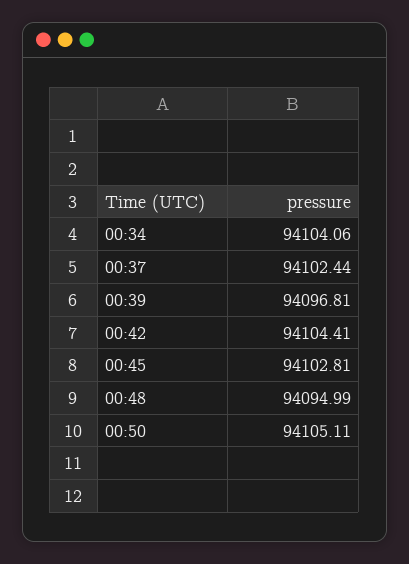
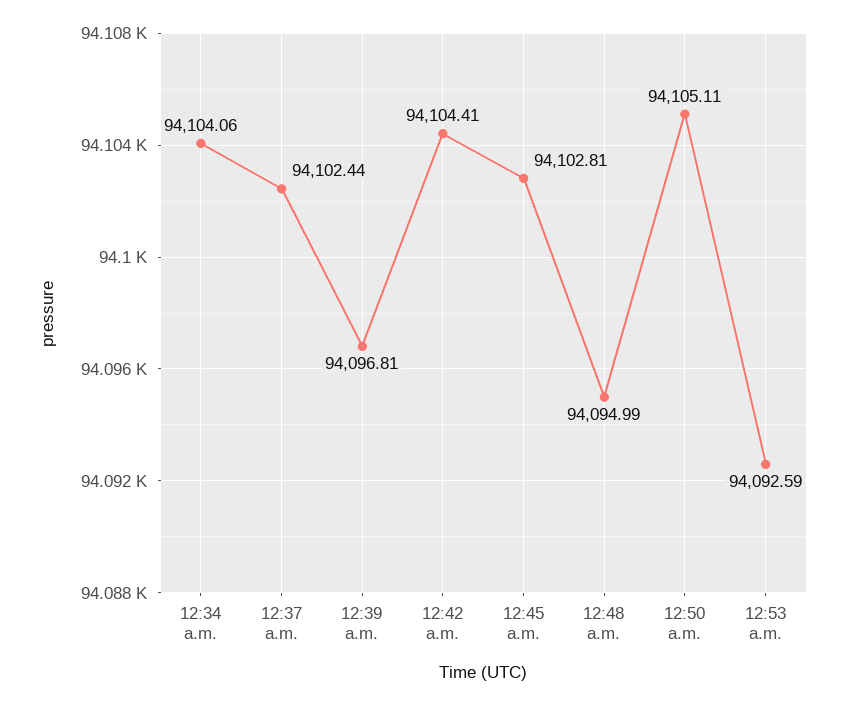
12:53 a.m.: none -> 94092.59

